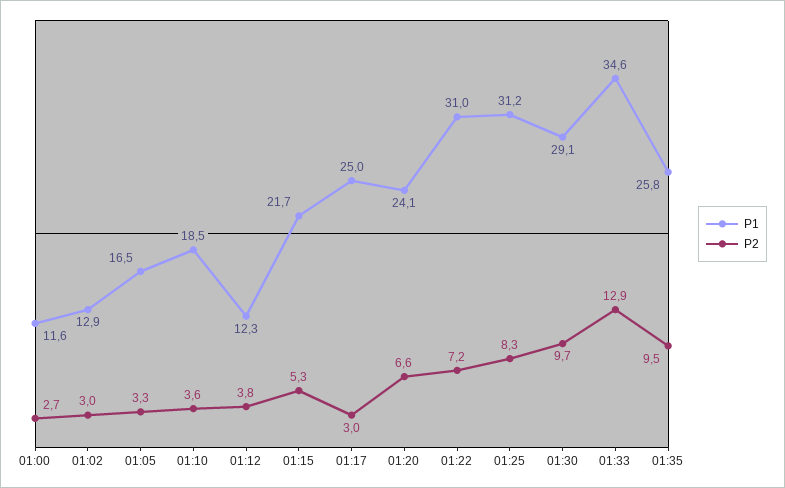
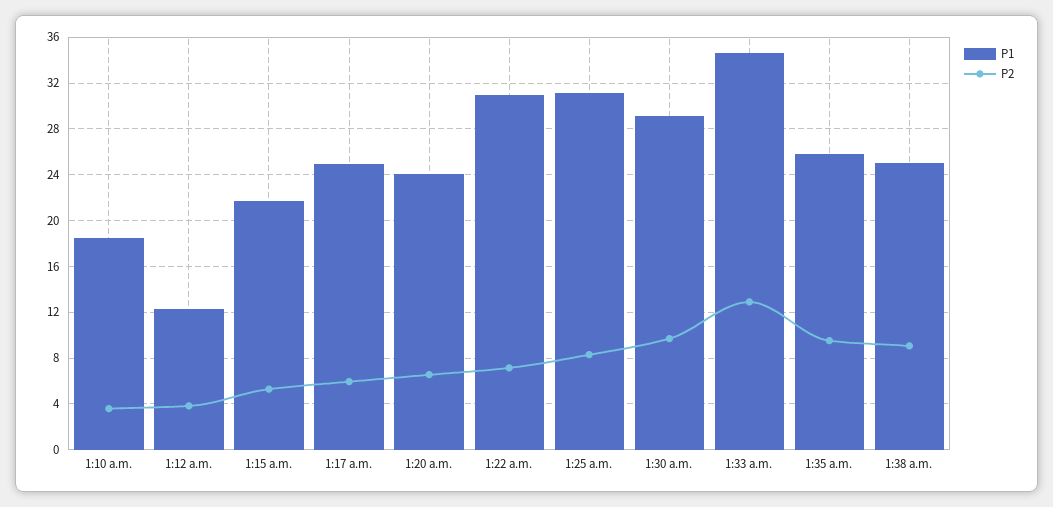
P1, 01:00: 11.6 -> none
P2, 01:00: 2.7 -> none
P1, 01:02: 12.9 -> none
P2, 01:02: 3 -> none
P1, 01:05: 16.5 -> none
P2, 01:05: 3.3 -> none
P2, 01:17: 3 -> 6
P1, 1:38 a.m.: none -> 25
P2, 1:38 a.m.: none -> 9

